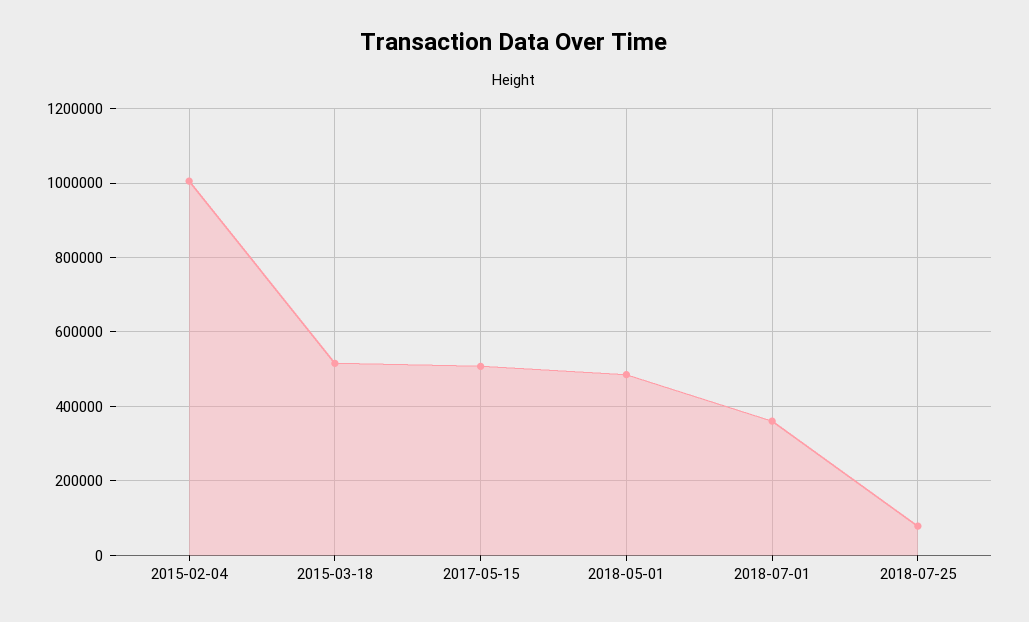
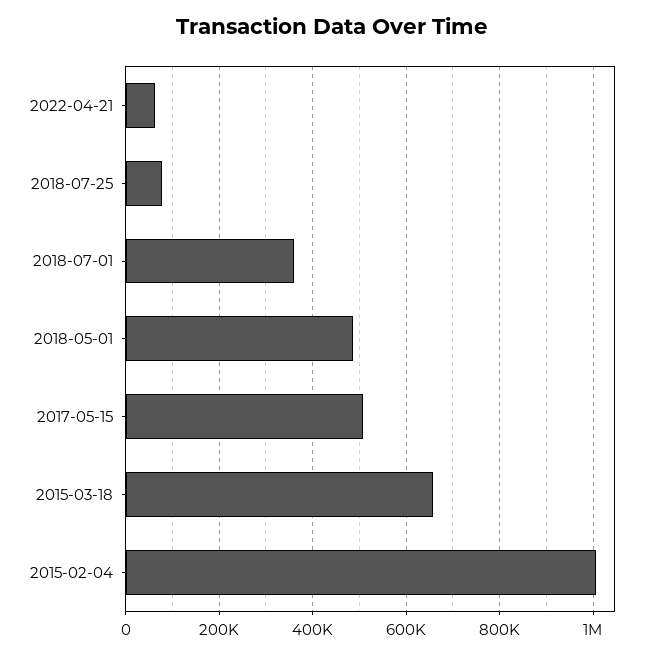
2015-03-18: 520000 -> 660000
2022-04-21: none -> 60000

